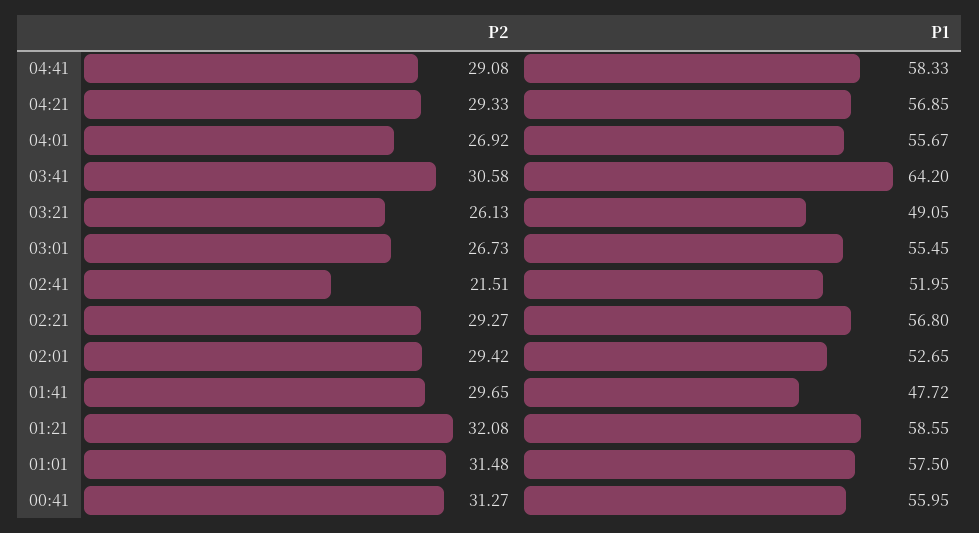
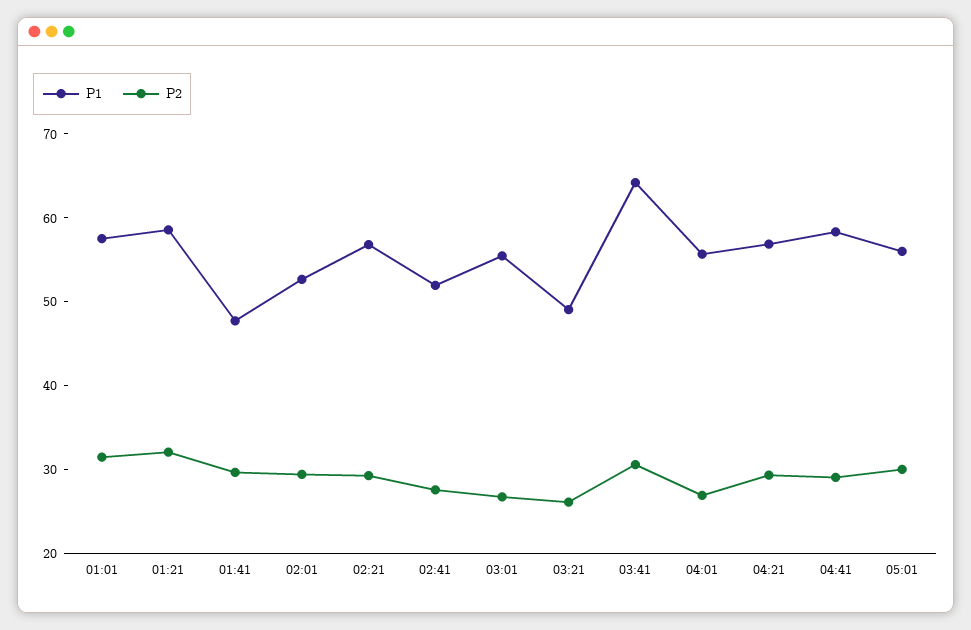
P2, 02:41: 21.51 -> 28
P2, 00:41: 31.27 -> none
P1, 00:41: 55.95 -> none
P1, 05:01: none -> 56
P2, 05:01: none -> 30

